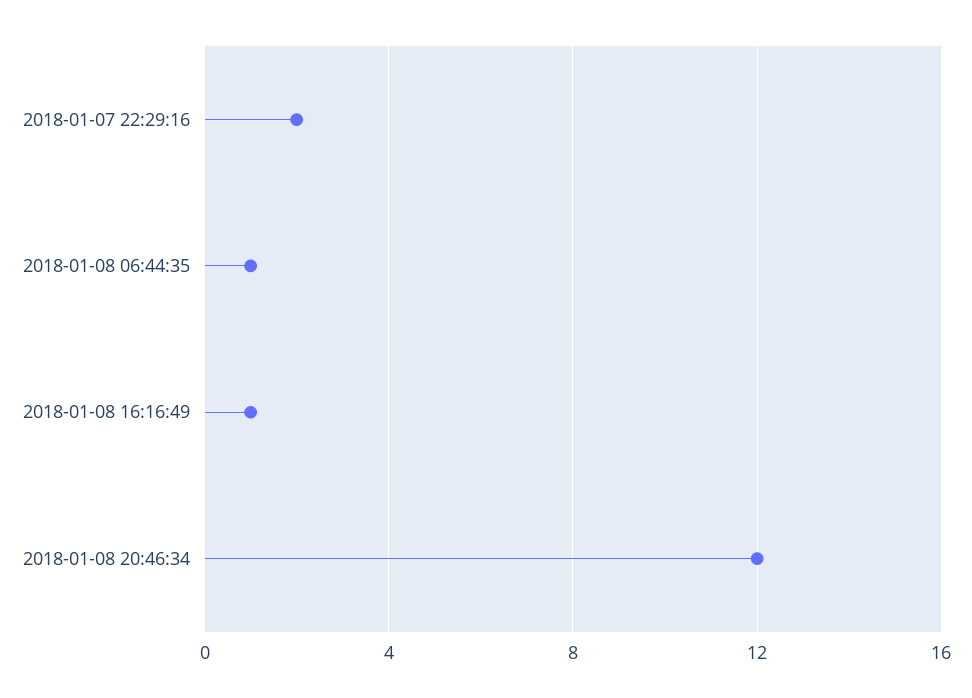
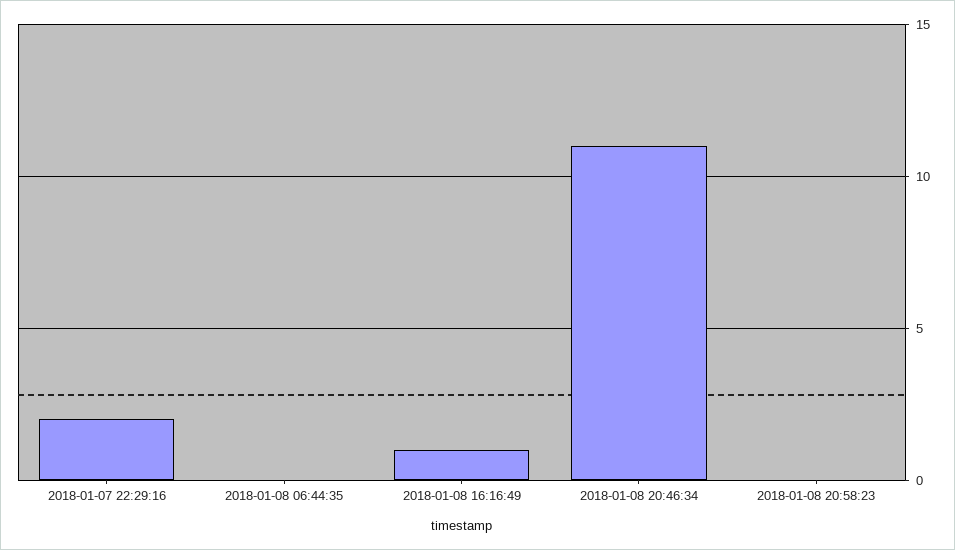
2018-01-08 06:44:35: 1 -> 0
2018-01-08 20:46:34: 12 -> 11
2018-01-08 20:58:23: none -> 0

